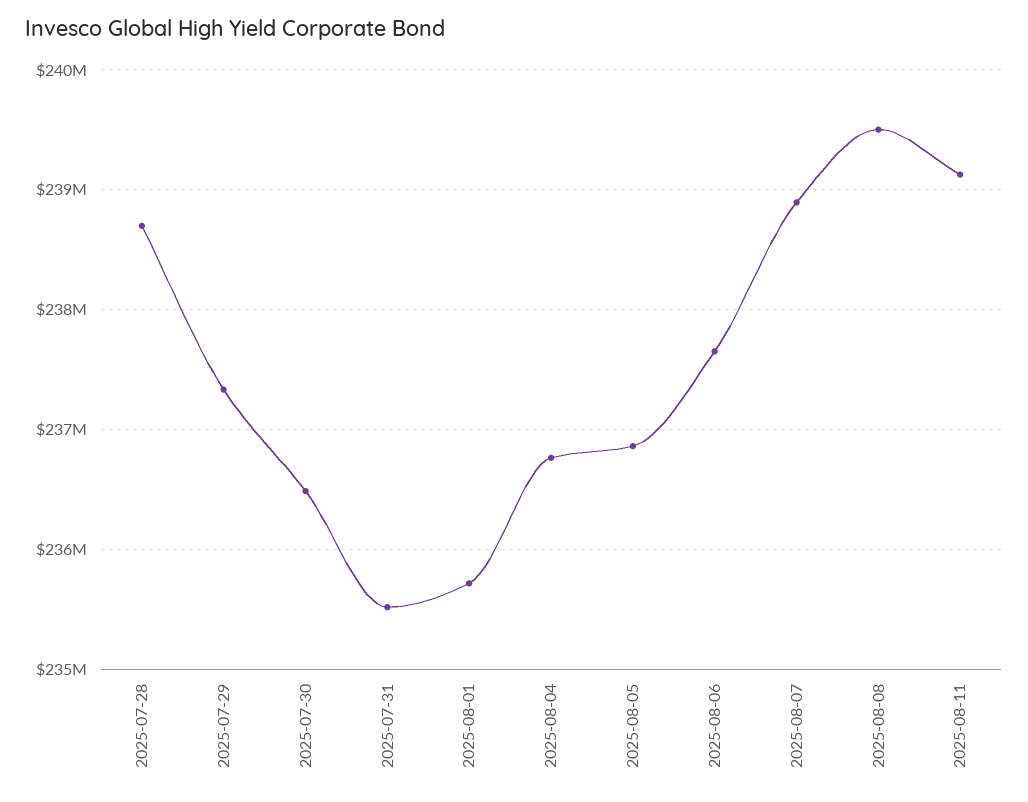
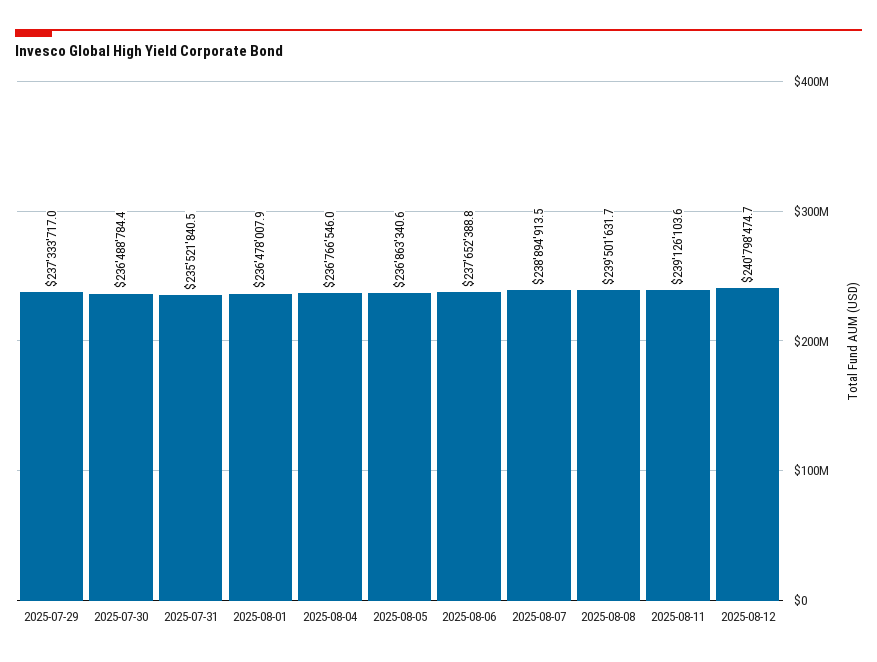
2025-07-28: 238700000 -> none
2025-08-01: 235700000 -> 236478007.9
2025-08-12: none -> 240798474.7

